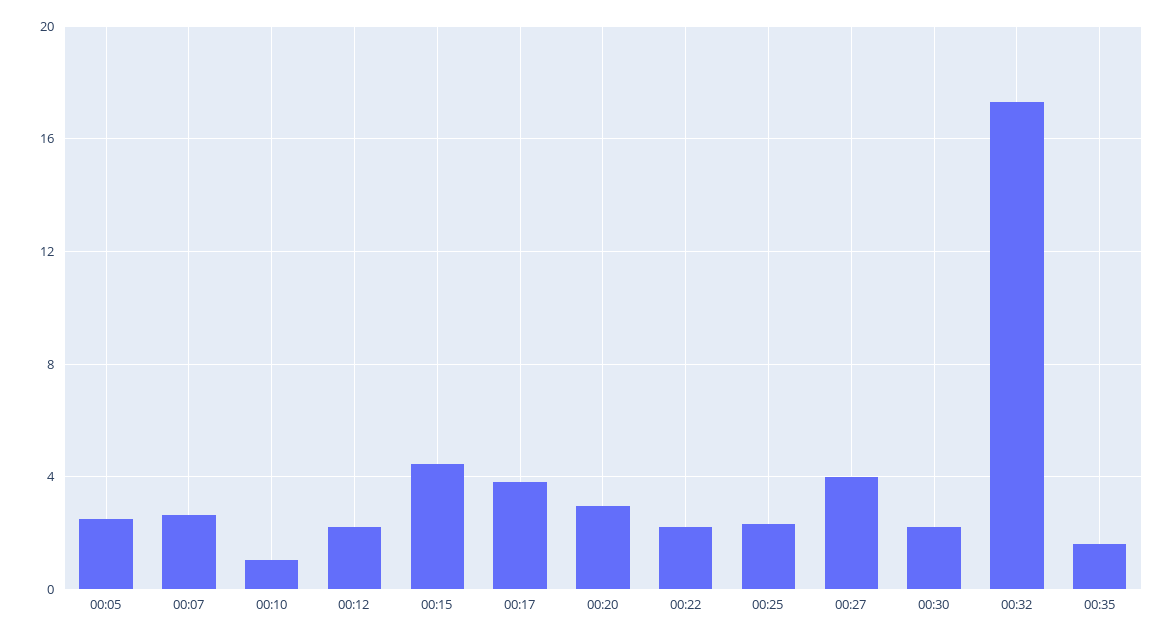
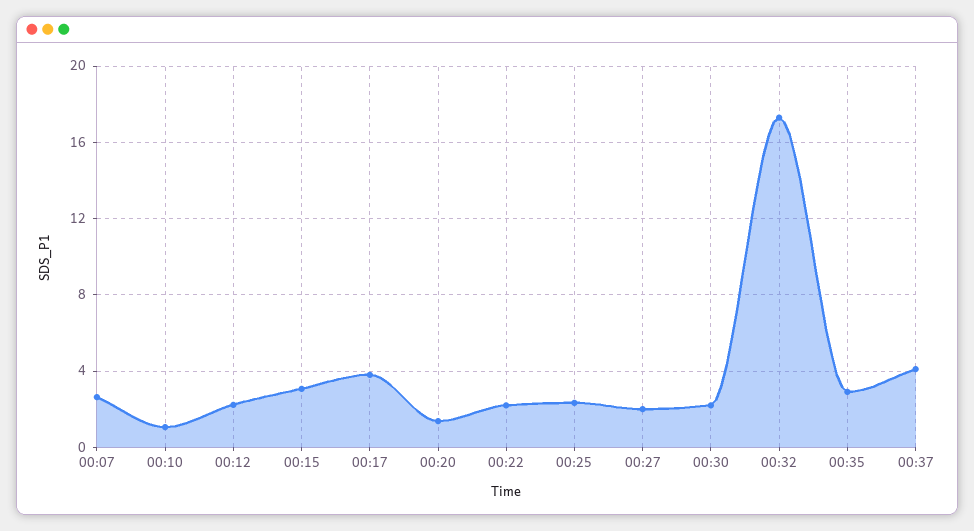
00:05: 2.5 -> none
00:15: 4.5 -> 3
00:20: 3 -> 1.5
00:27: 4 -> 2
00:35: 1.5 -> 3
00:37: none -> 4

